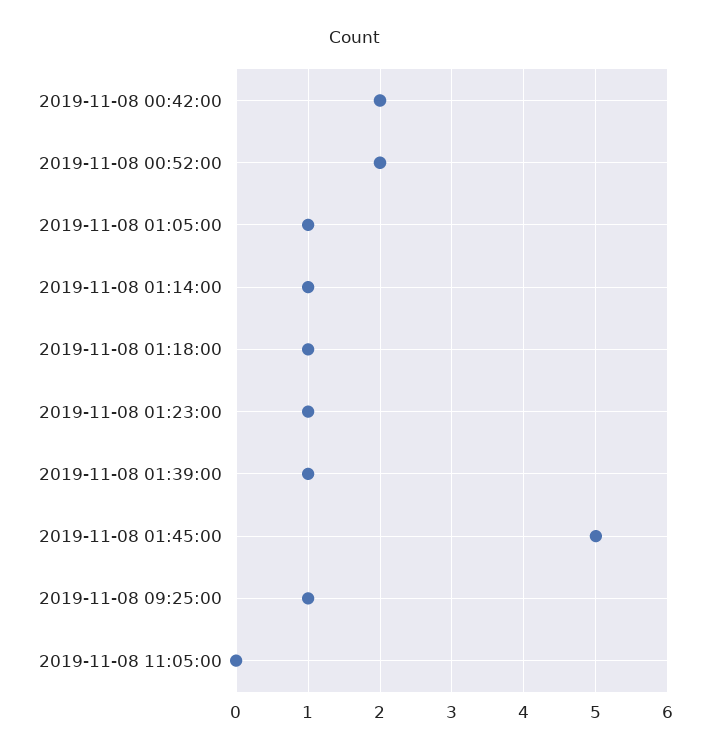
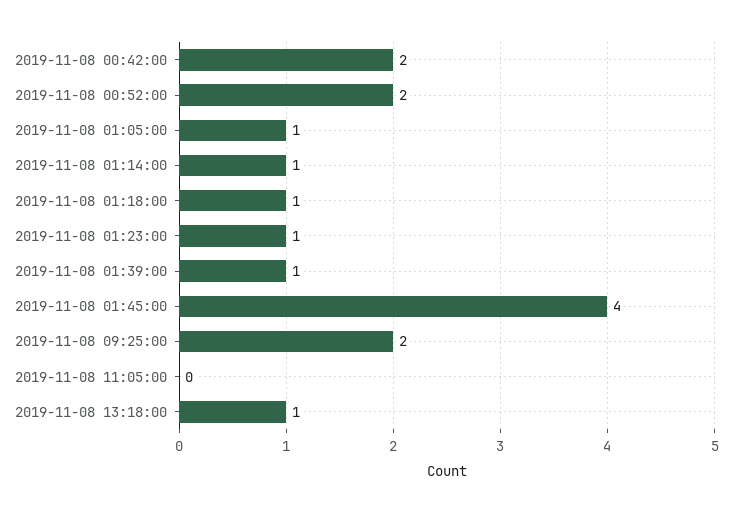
2019-11-08 01:45:00: 5 -> 4
2019-11-08 09:25:00: 1 -> 2
2019-11-08 13:18:00: none -> 1

